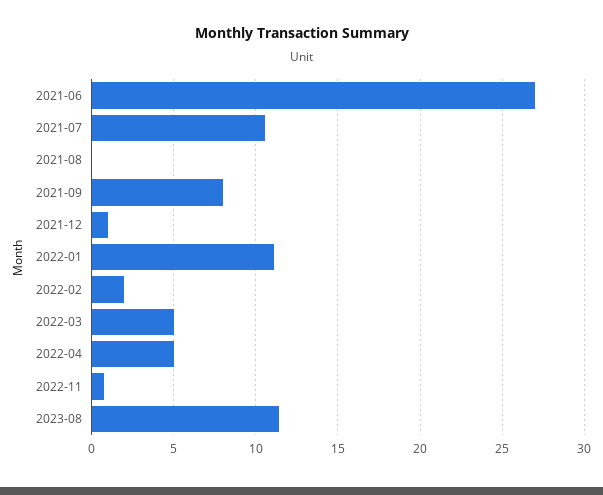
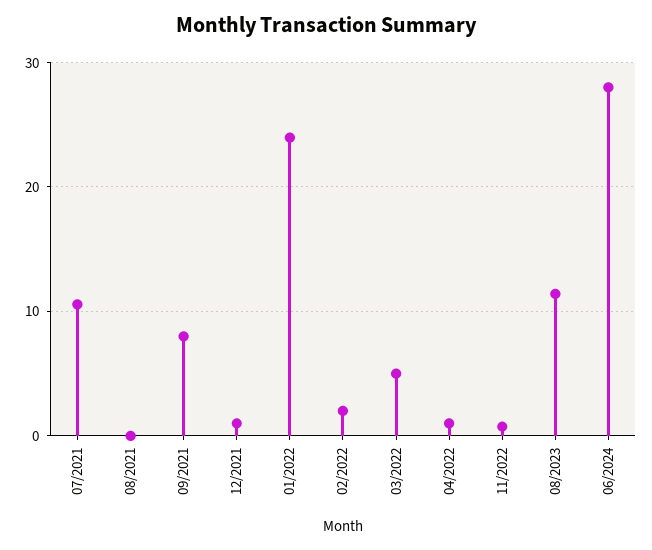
2021-06: 27 -> none
2022-01: 11 -> 24
2022-04: 5 -> 1
06/2024: none -> 28

